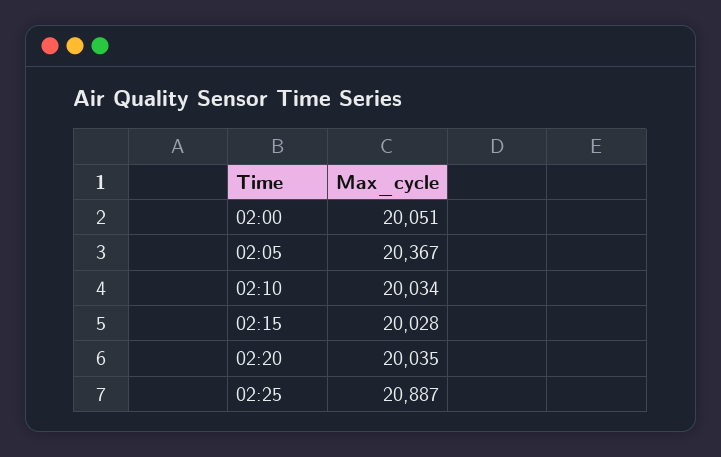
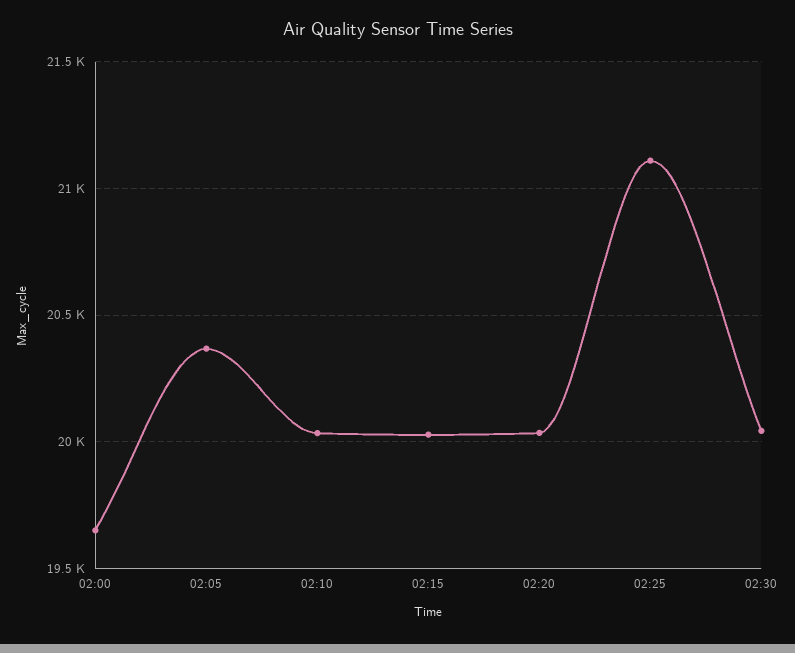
02:00: 20051 -> 19650
02:25: 20887 -> 21100
02:30: none -> 20050

